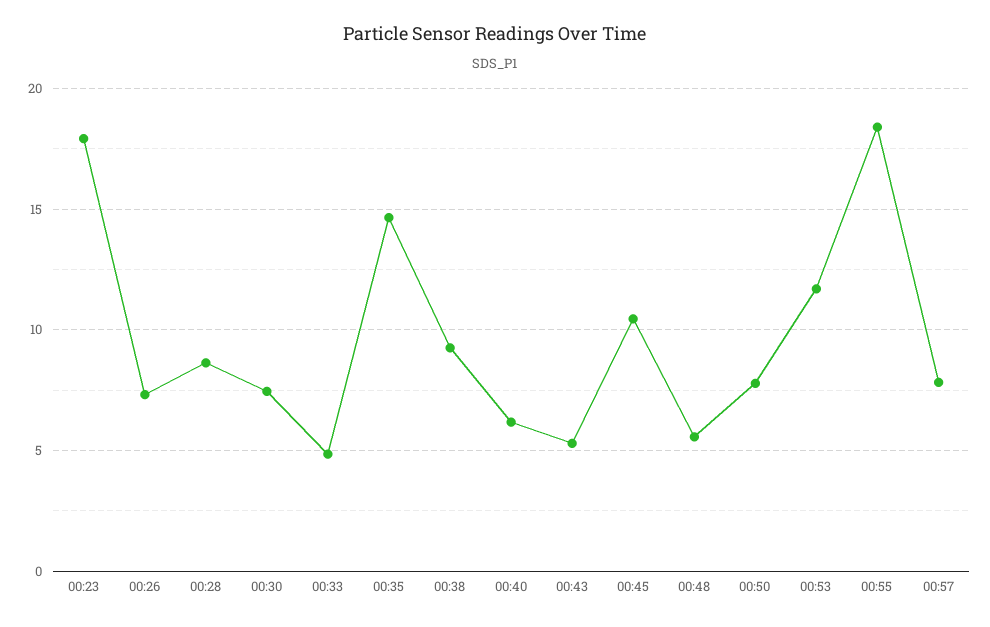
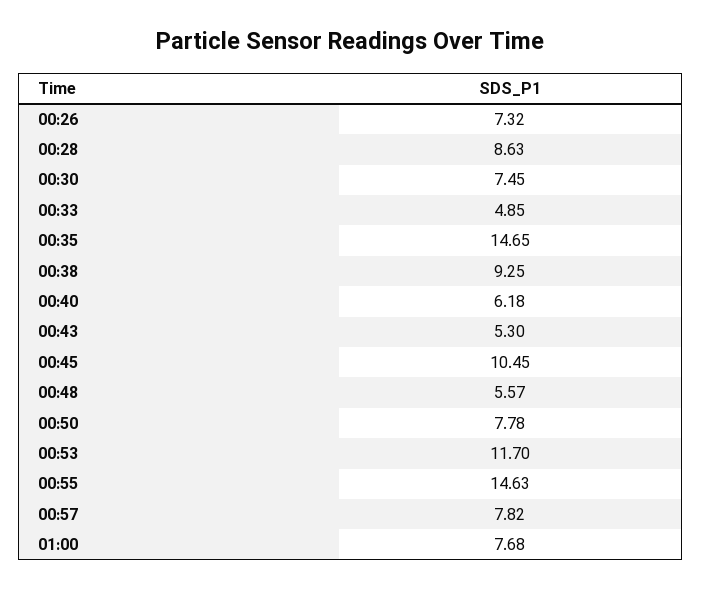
00:23: 18 -> none
00:55: 18.5 -> 14.63
01:00: none -> 7.68

